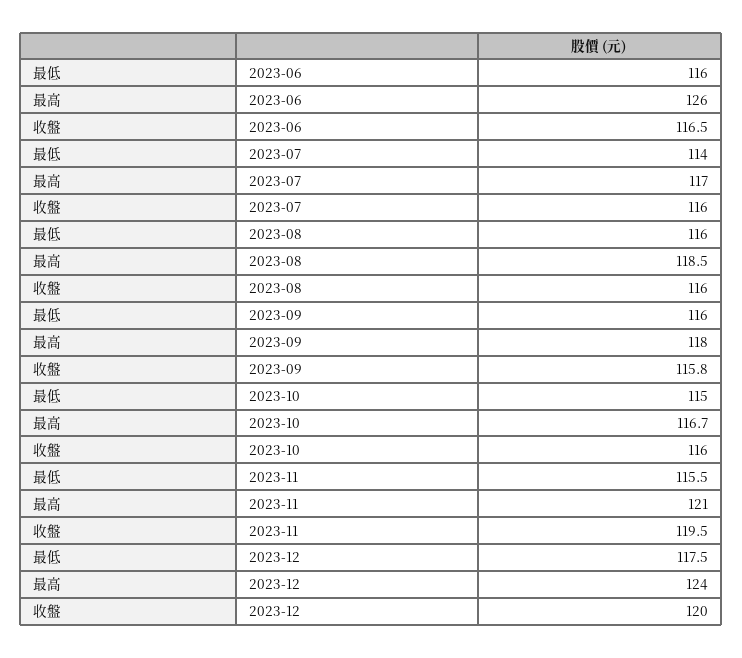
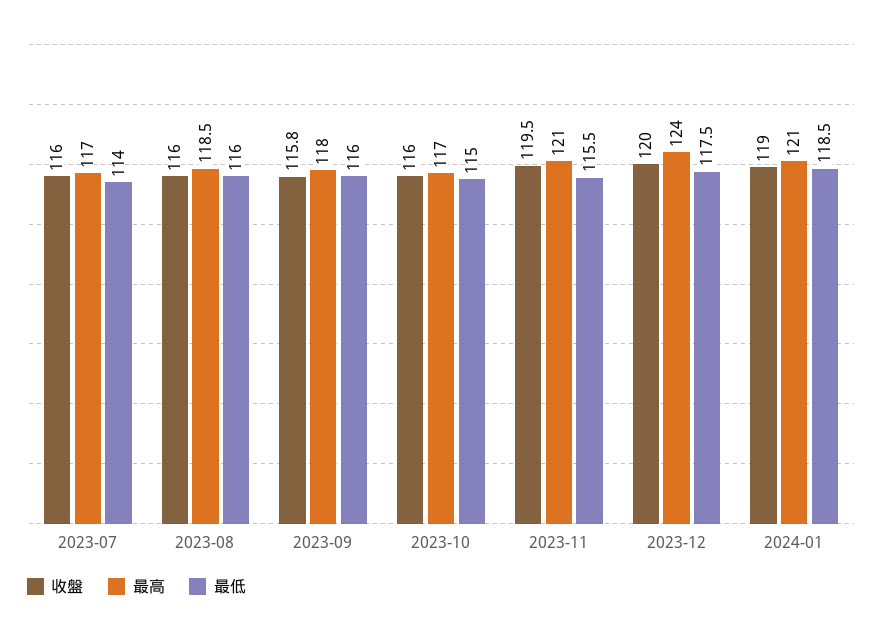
最低, 2023-06: 116 -> none
最高, 2023-06: 126 -> none
收盤, 2023-06: 116.5 -> none
最高, 2023-10: 116.7 -> 117
收盤, 2024-01: none -> 119
最高, 2024-01: none -> 121
最低, 2024-01: none -> 118.5

